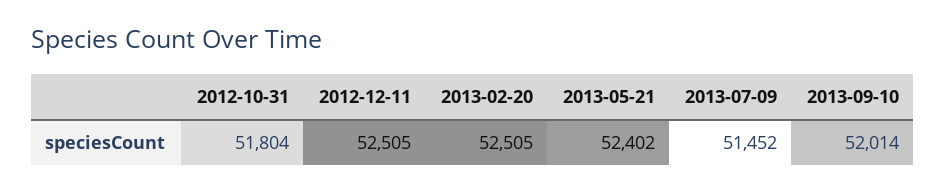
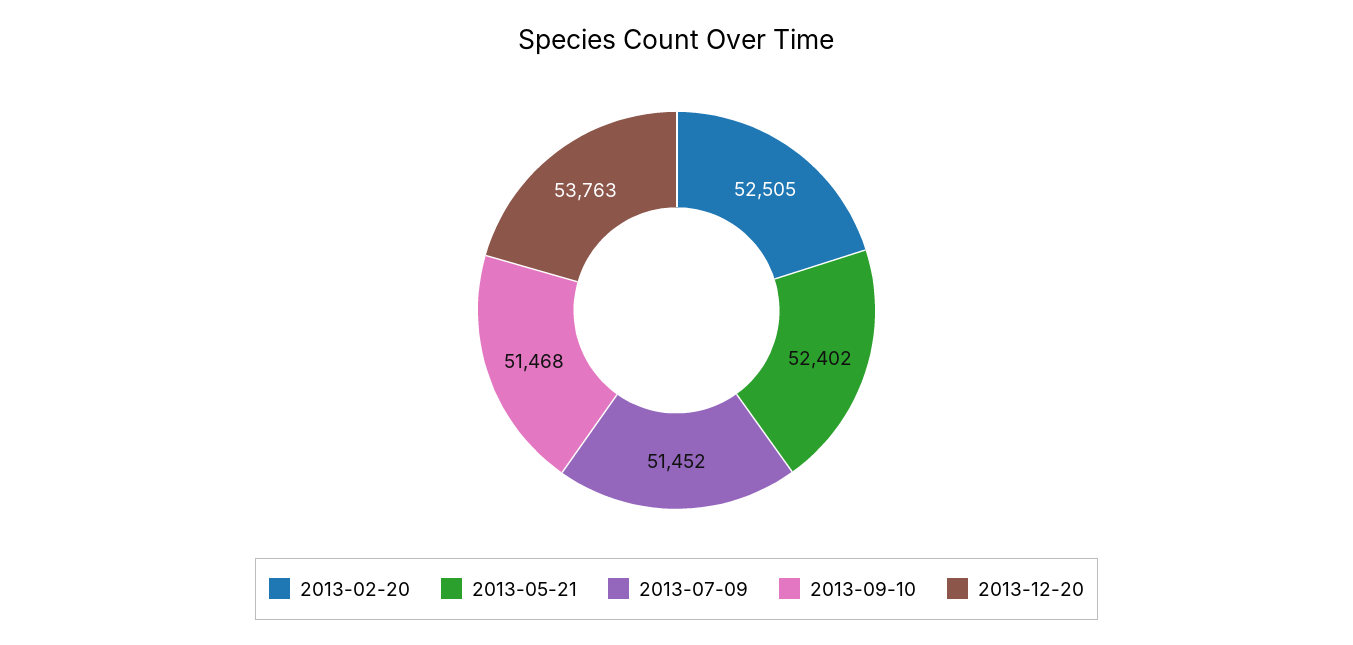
2012-10-31: 51804 -> none
2012-12-11: 52505 -> none
2013-09-10: 52014 -> 51468
2013-12-20: none -> 53763

